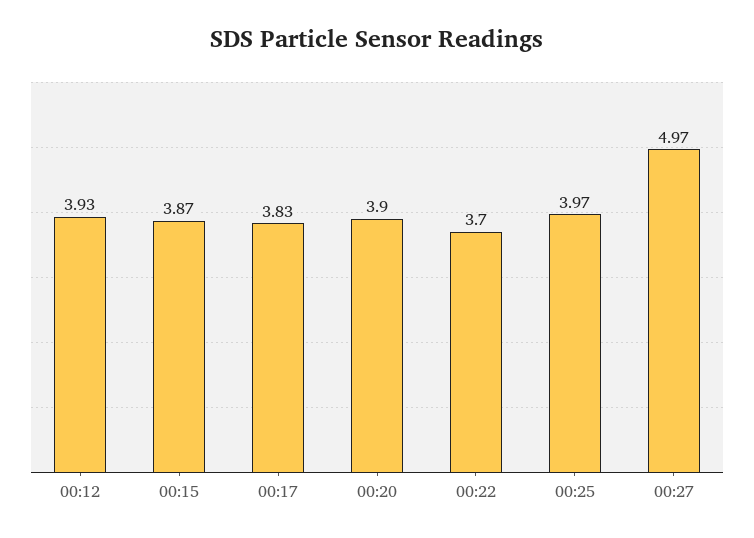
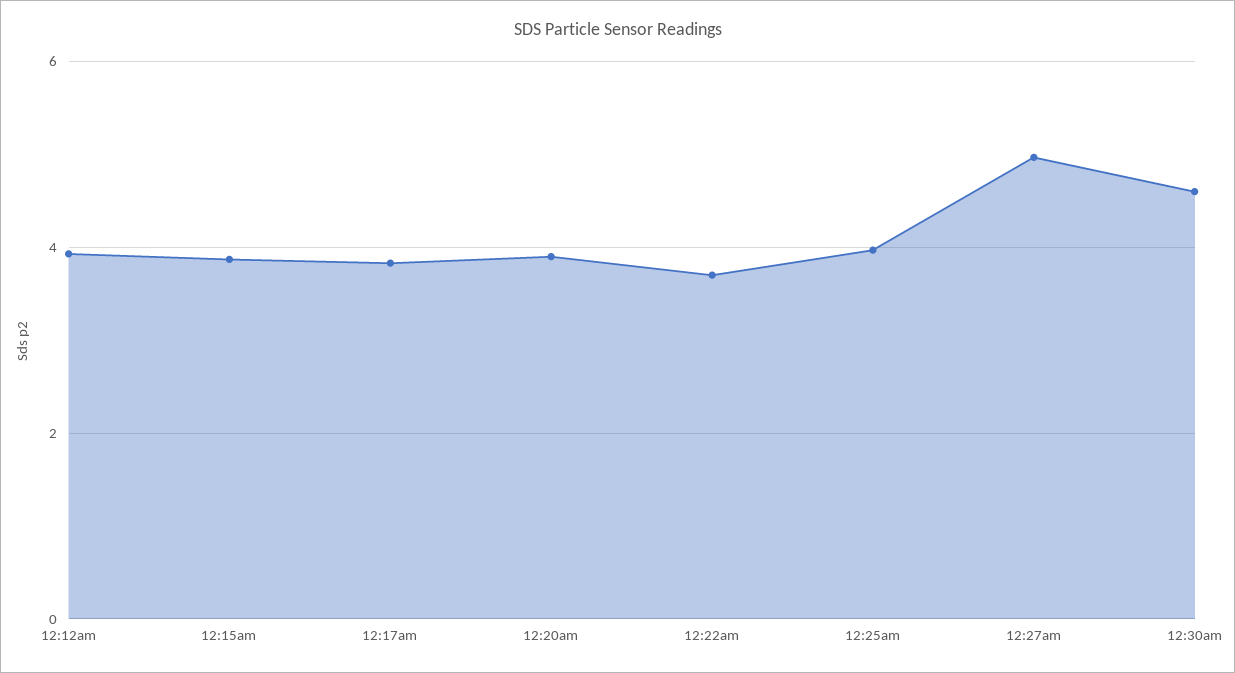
12:30am: none -> 4.6

